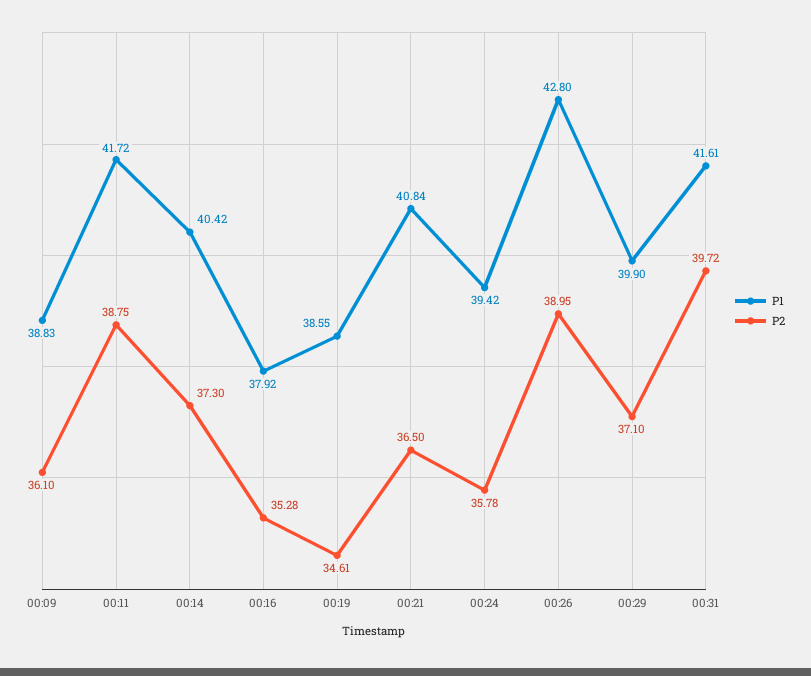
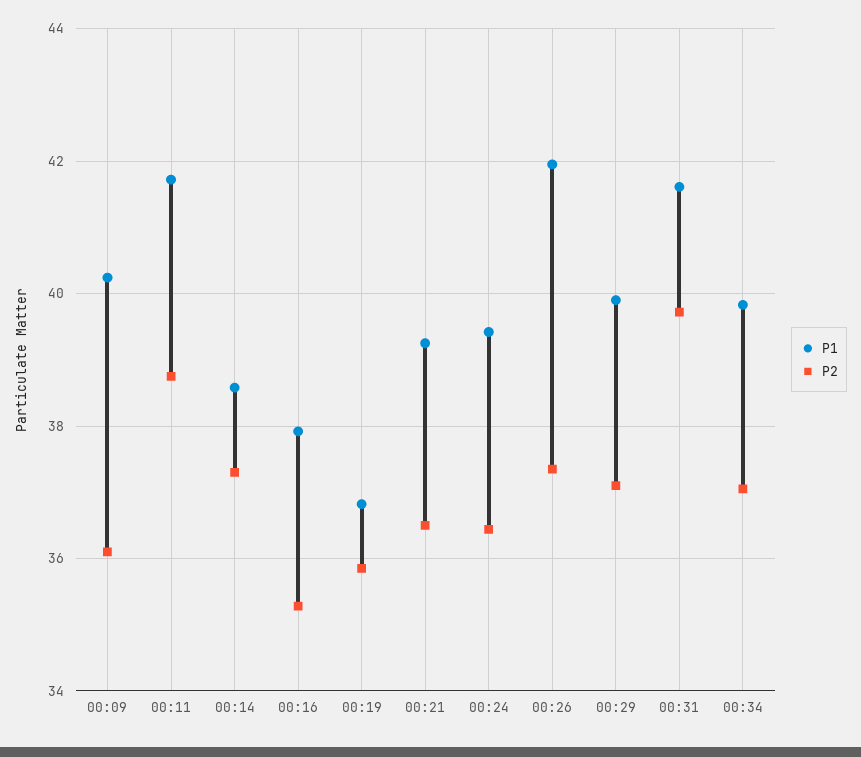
P1, 00:09: 38.83 -> 40.2
P1, 00:14: 40.42 -> 38.6
P1, 00:19: 38.55 -> 36.8
P2, 00:19: 34.61 -> 35.8
P1, 00:21: 40.84 -> 39.2
P2, 00:24: 35.78 -> 36.4
P1, 00:26: 42.8 -> 42
P2, 00:26: 38.95 -> 37.4
P1, 00:34: none -> 39.8
P2, 00:34: none -> 37

